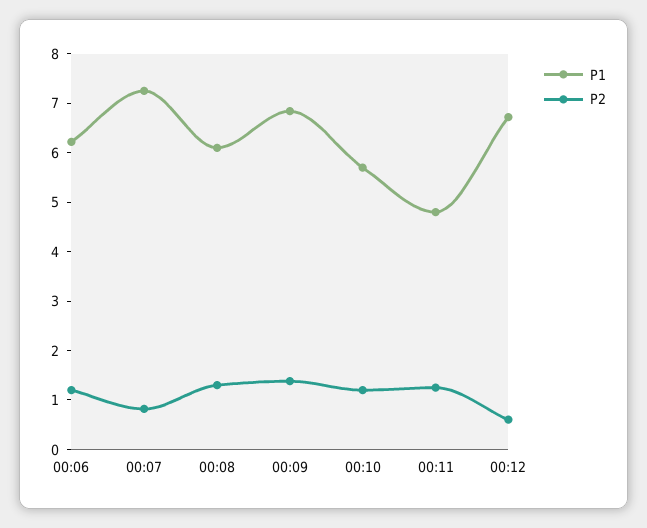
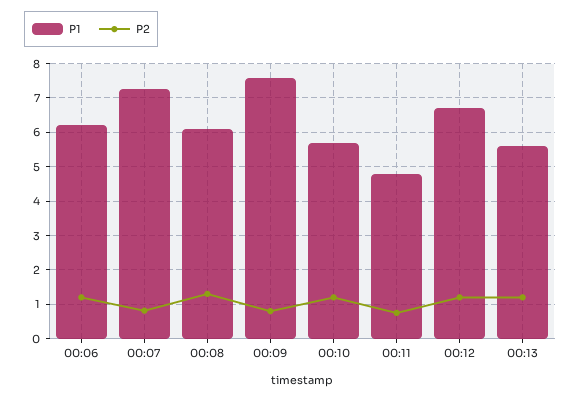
P1, 00:09: 6.8 -> 7.6
P2, 00:09: 1.4 -> 0.8
P2, 00:11: 1.2 -> 0.8
P2, 00:12: 0.6 -> 1.2
P1, 00:13: none -> 5.6
P2, 00:13: none -> 1.2

